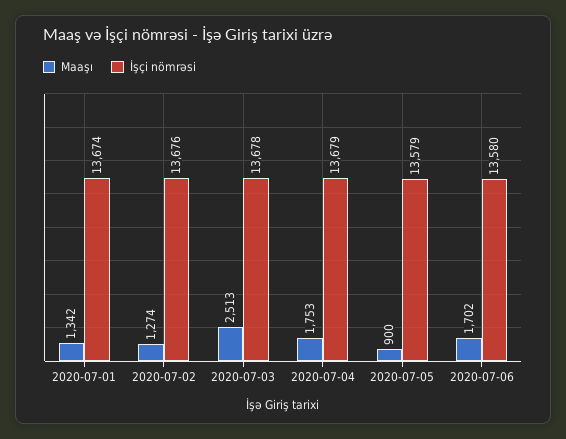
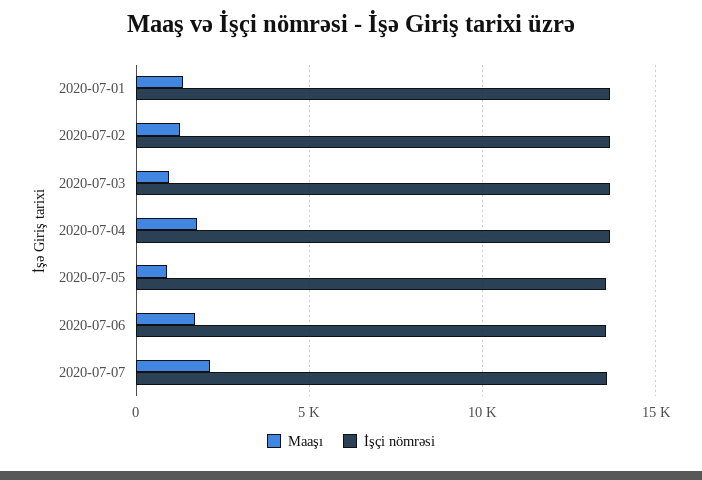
Maaşı, 2020-07-03: 2513 -> 1000
Maaşı, 2020-07-07: none -> 2000
İşçi nömrəsi, 2020-07-07: none -> 13500

